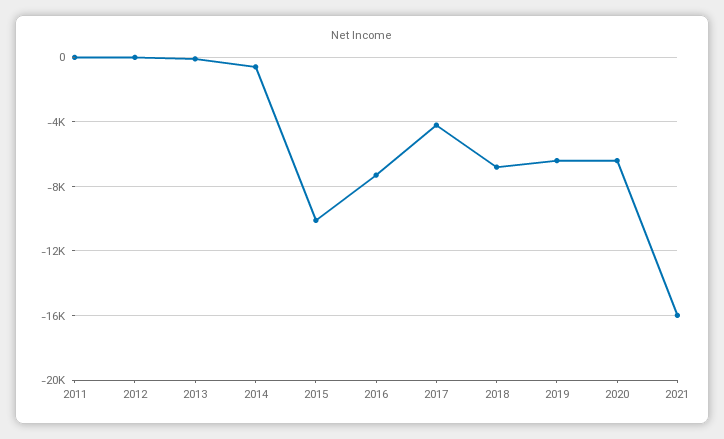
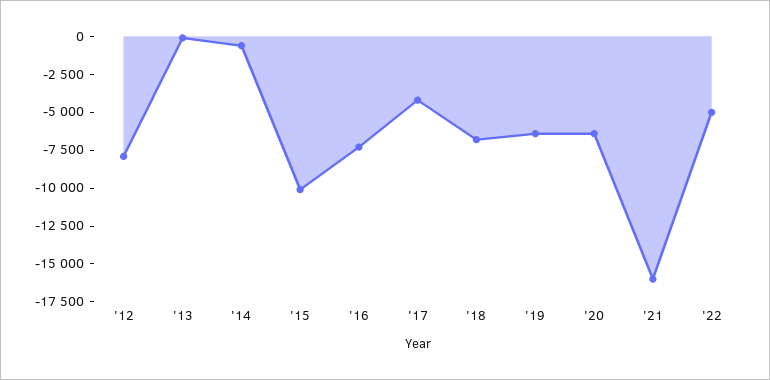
2011: 0 -> none
2012: 0 -> -7500
'22: none -> -5000

